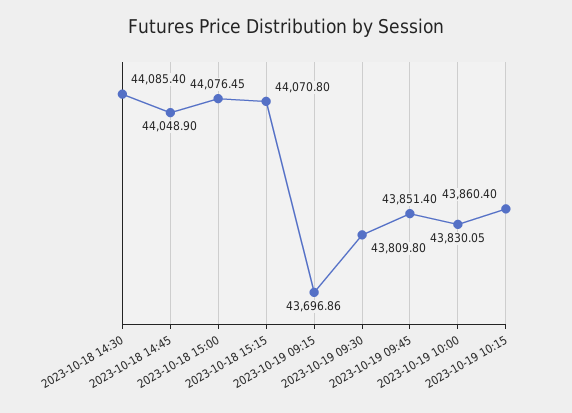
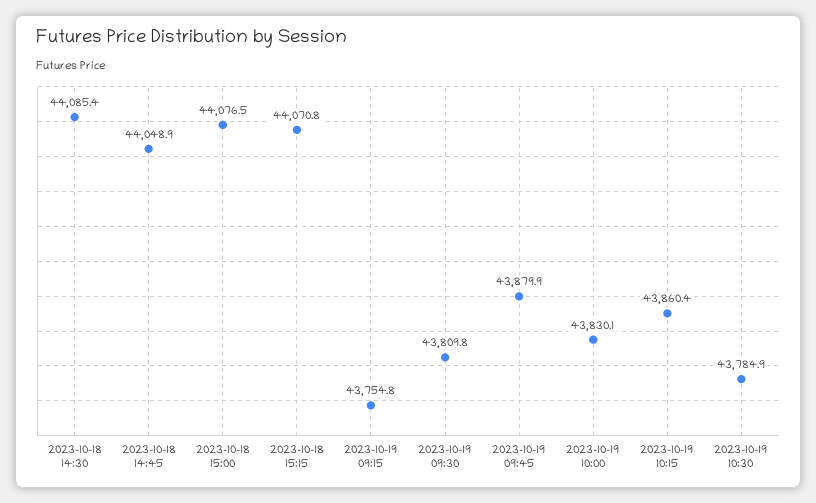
2023-10-19 09:15: 43696.86 -> 43754.8
2023-10-19 09:45: 43851.4 -> 43879.9
2023-10-19 10:30: none -> 43784.9

